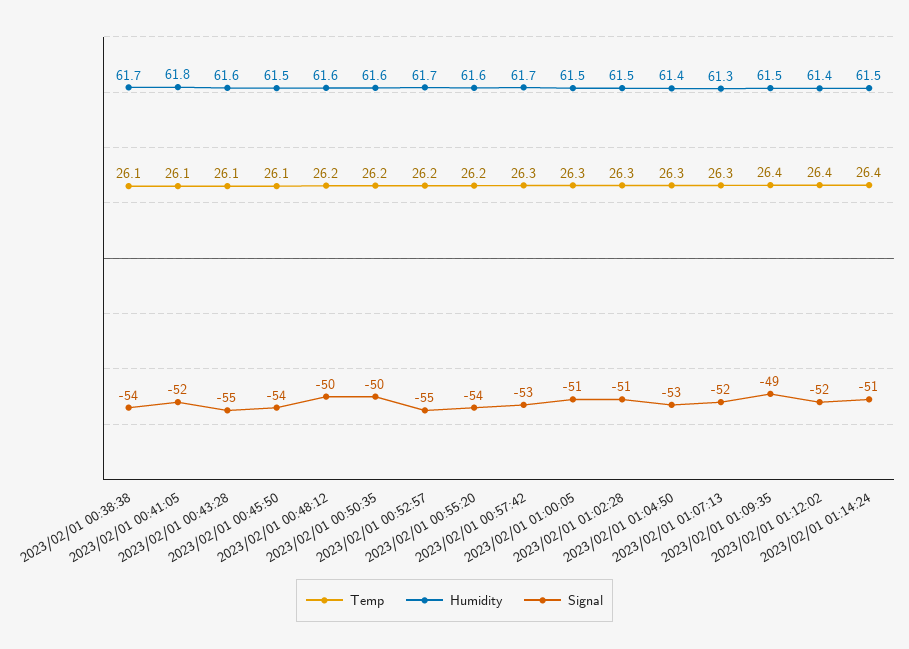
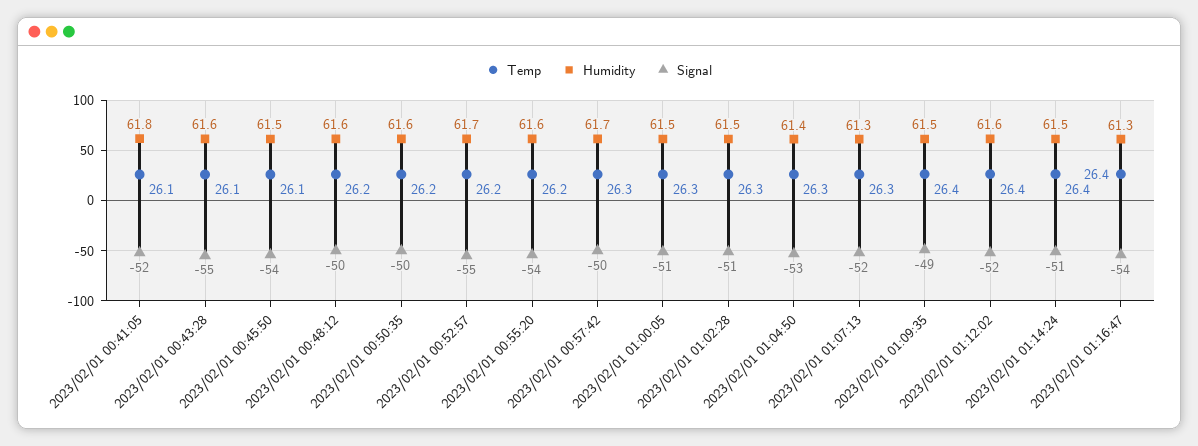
Temp, 2023/02/01 00:38:38: 26.1 -> none
Humidity, 2023/02/01 00:38:38: 61.7 -> none
Signal, 2023/02/01 00:38:38: -54 -> none
Signal, 2023/02/01 00:57:42: -53 -> -50
Humidity, 2023/02/01 01:12:02: 61.4 -> 61.6
Temp, 2023/02/01 01:16:47: none -> 26.4
Humidity, 2023/02/01 01:16:47: none -> 61.3
Signal, 2023/02/01 01:16:47: none -> -54

